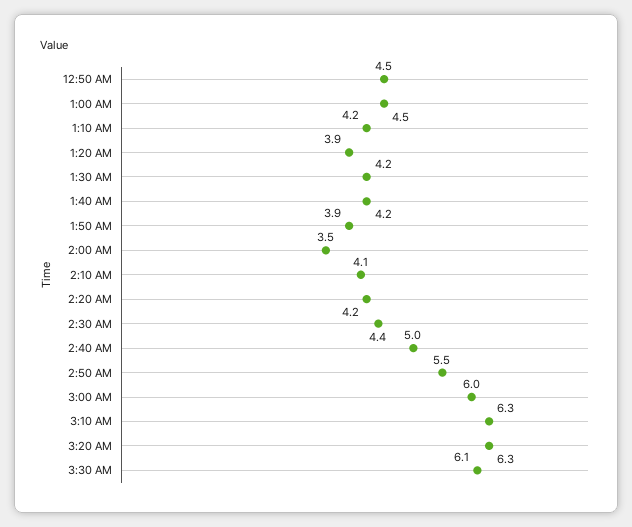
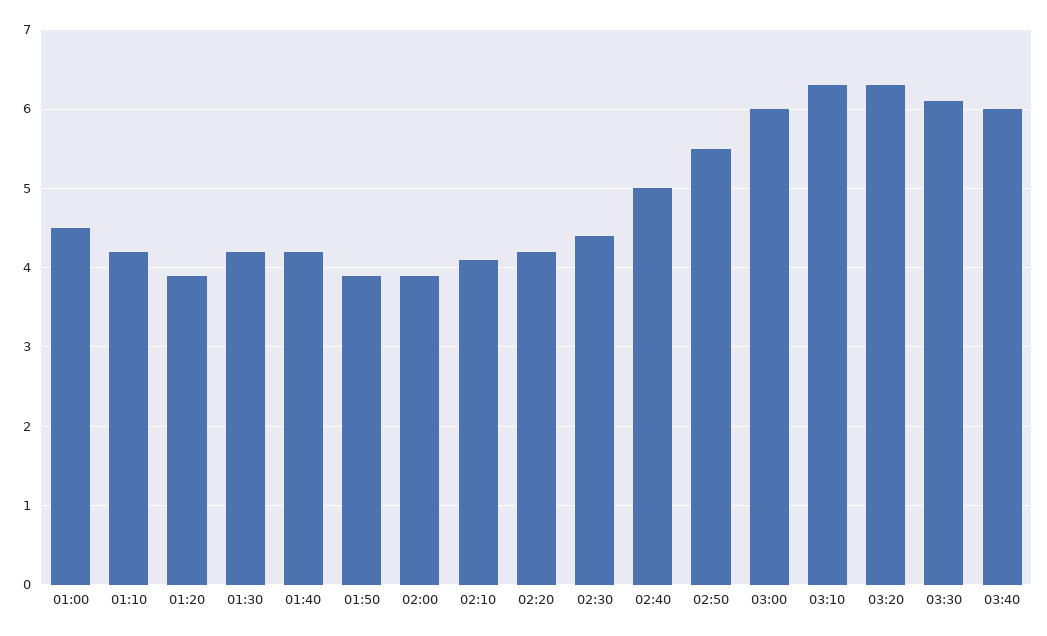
12:50 AM: 4.5 -> none
2:00 AM: 3.5 -> 3.9
03:40: none -> 6

